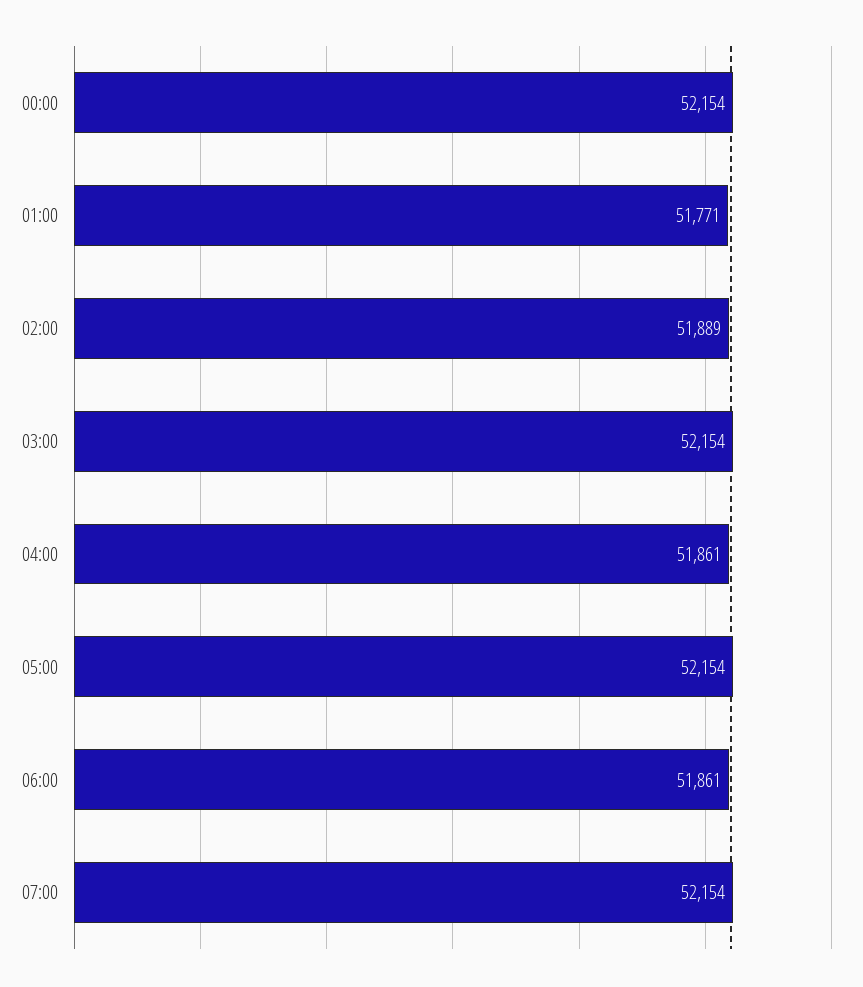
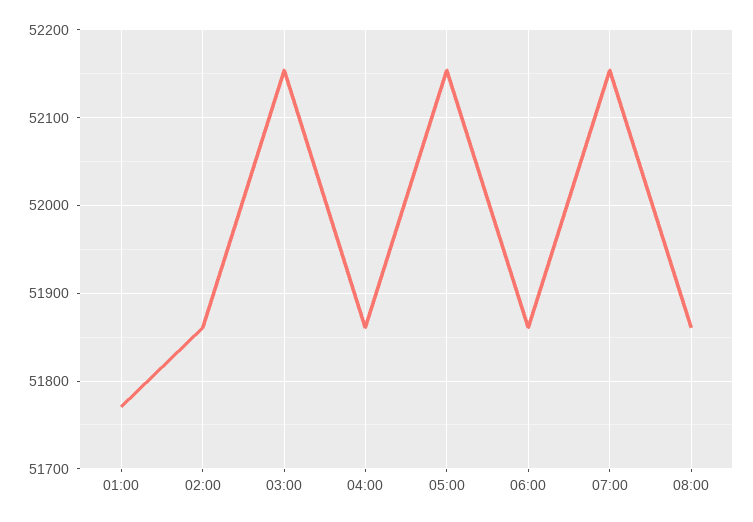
00:00: 52154 -> none
02:00: 51889 -> 51860
08:00: none -> 51860

